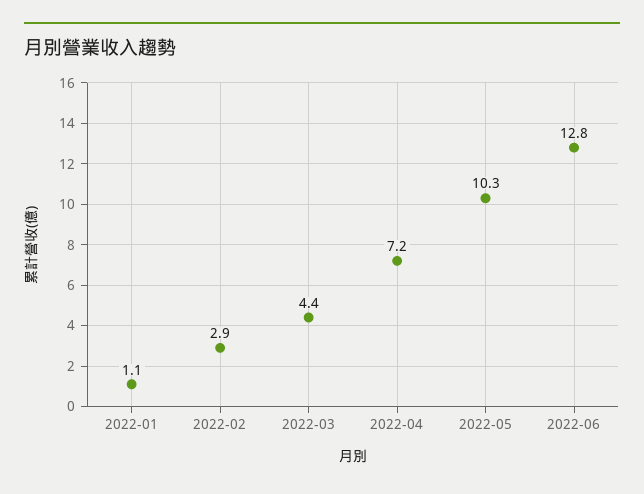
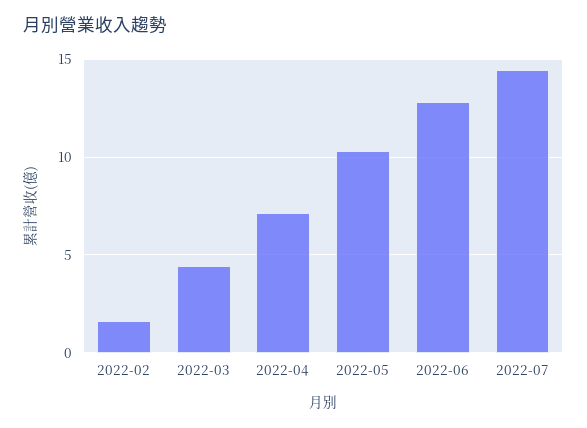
2022-01: 1.1 -> none
2022-02: 2.9 -> 1.5
2022-07: none -> 14.5

